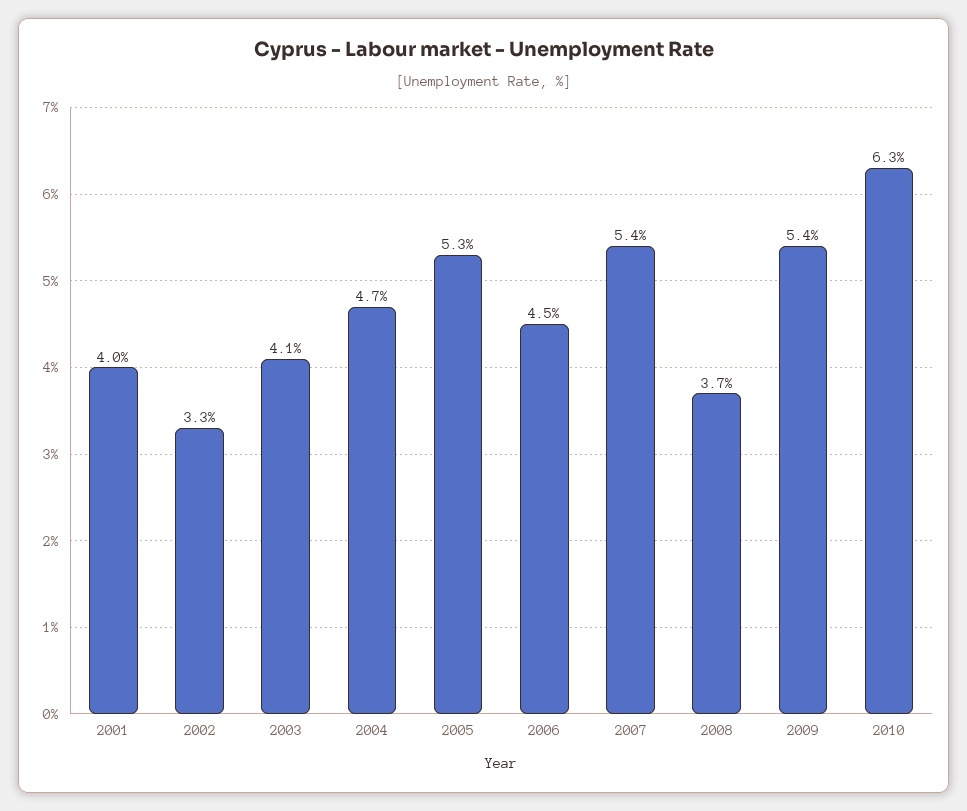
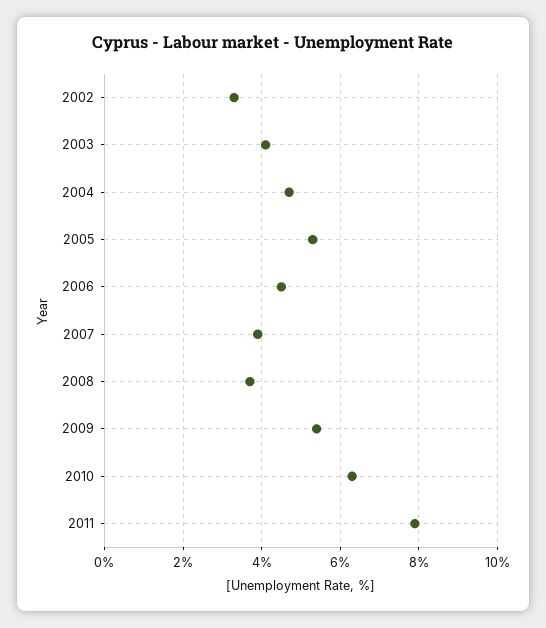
2001: 4 -> none
2007: 5.4 -> 4
2011: none -> 8

